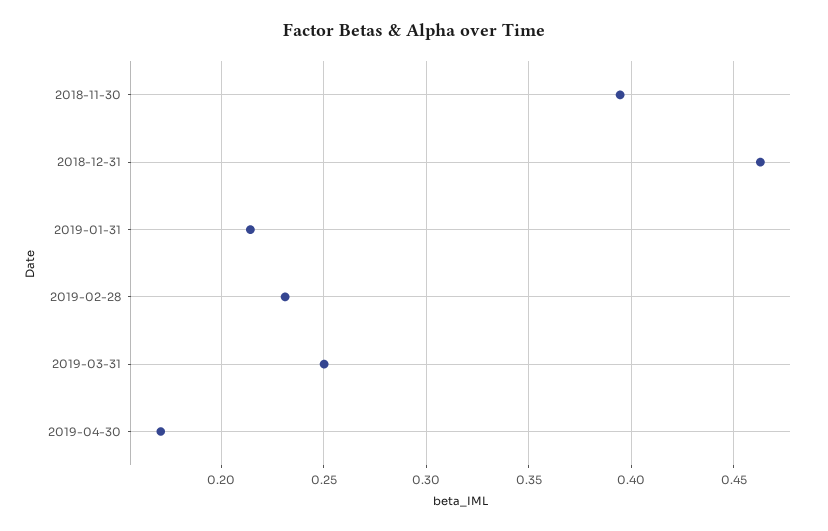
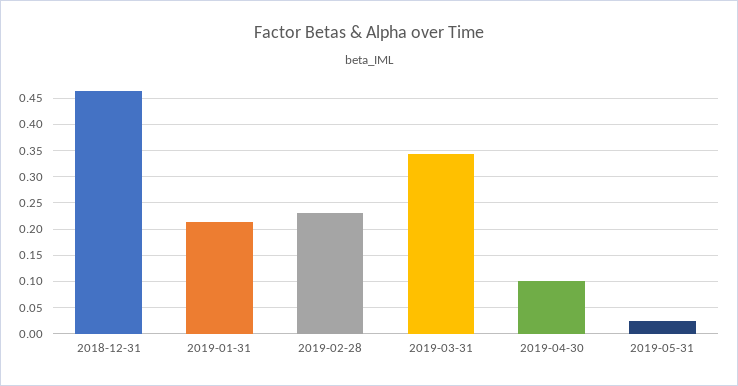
2018-11-30: 0.395 -> none
2019-03-31: 0.25 -> 0.35
2019-04-30: 0.17 -> 0.1
2019-05-31: none -> 0.025

